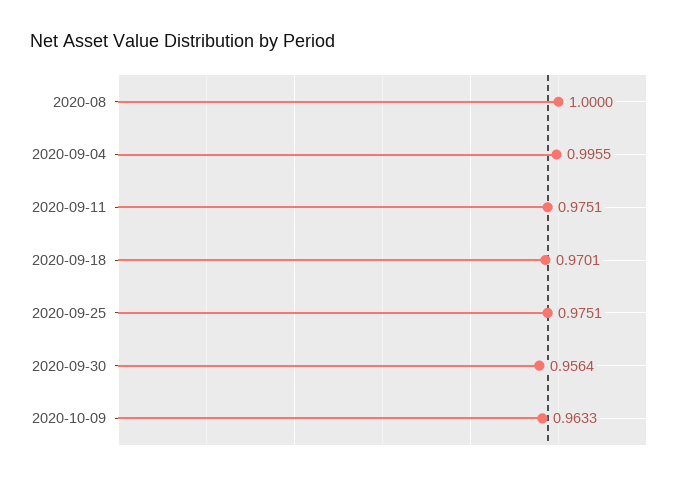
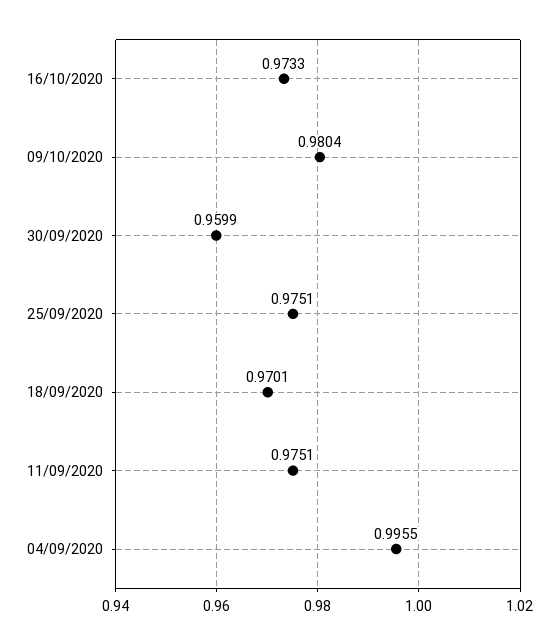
2020-08: 1 -> none
2020-09-30: 0.9564 -> 0.9599
2020-10-09: 0.9633 -> 0.9804
16/10/2020: none -> 0.9733

